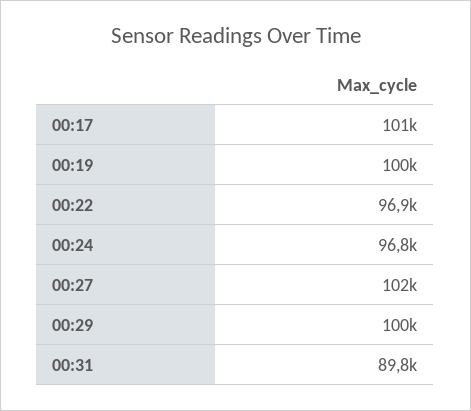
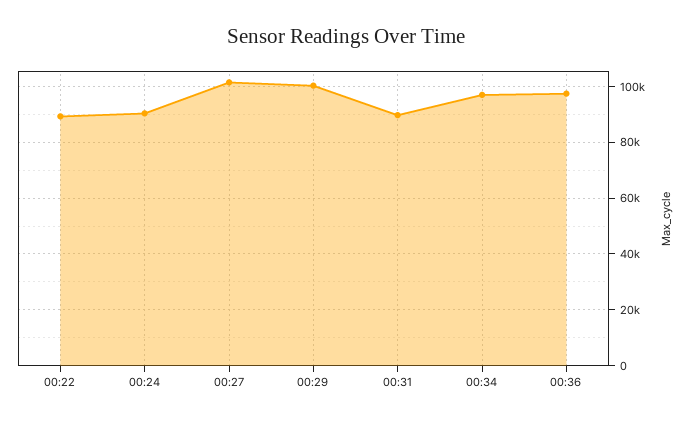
00:17: 101000 -> none
00:19: 100000 -> none
00:22: 96900 -> 90000
00:24: 96800 -> 90000
00:34: none -> 97500
00:36: none -> 97500

